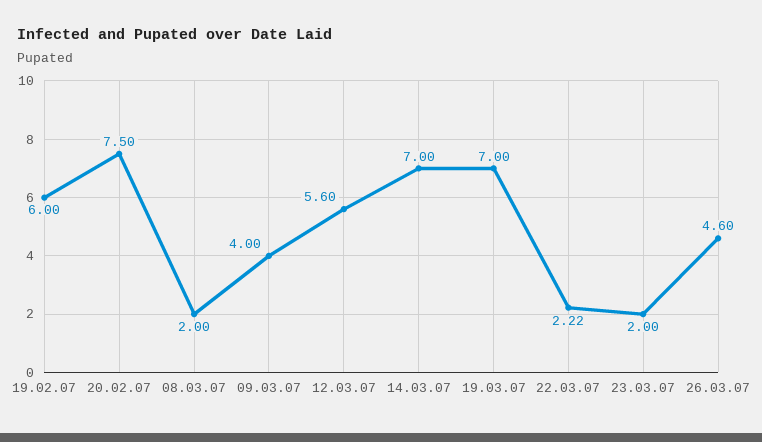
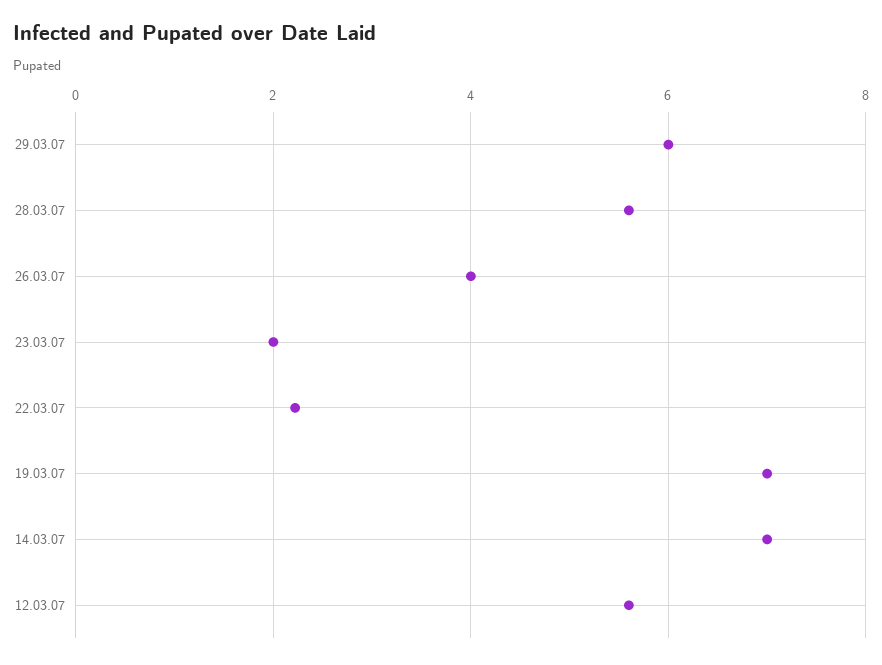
19.02.07: 6 -> none
20.02.07: 7.5 -> none
08.03.07: 2 -> none
09.03.07: 4 -> none
26.03.07: 4.6 -> 4
29.03.07: none -> 6
28.03.07: none -> 5.6

